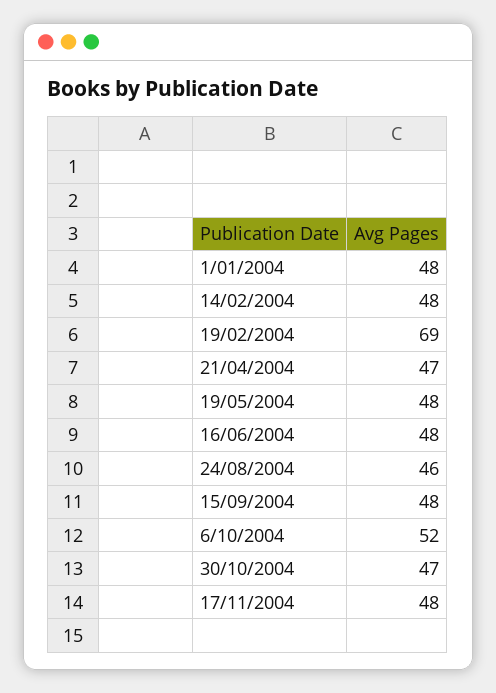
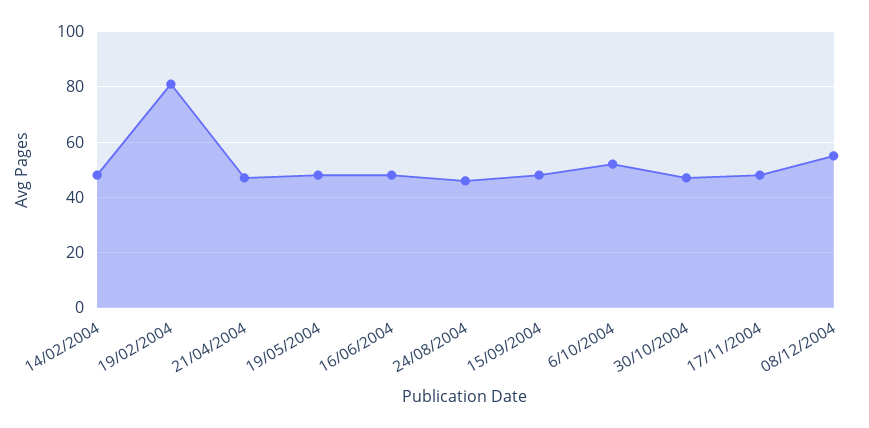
1/01/2004: 48 -> none
19/02/2004: 69 -> 80
08/12/2004: none -> 55

